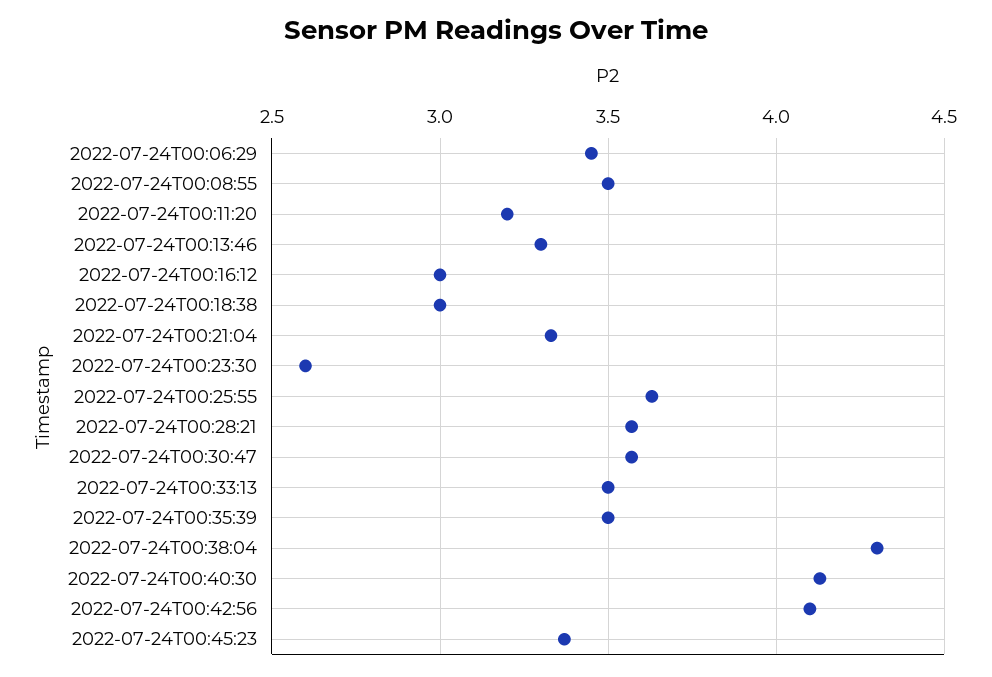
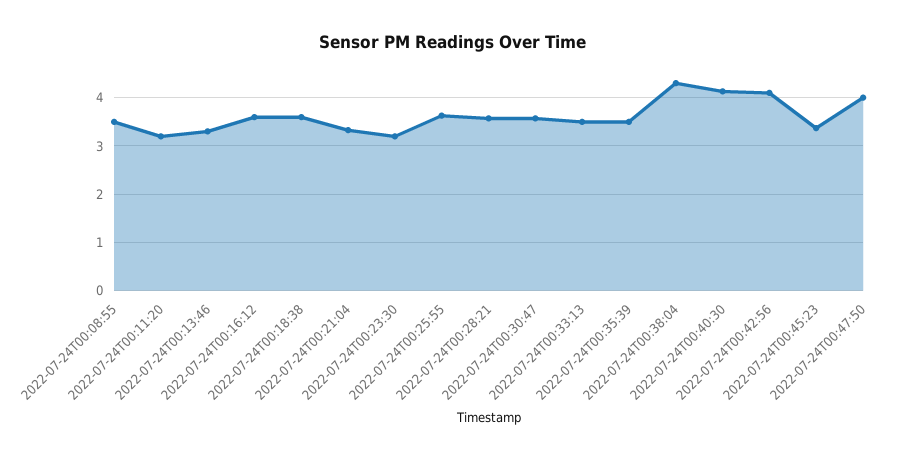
2022-07-24T00:06:29: 3.45 -> none
2022-07-24T00:16:12: 3 -> 3.6
2022-07-24T00:18:38: 3 -> 3.6
2022-07-24T00:23:30: 2.6 -> 3.2
2022-07-24T00:47:50: none -> 4

